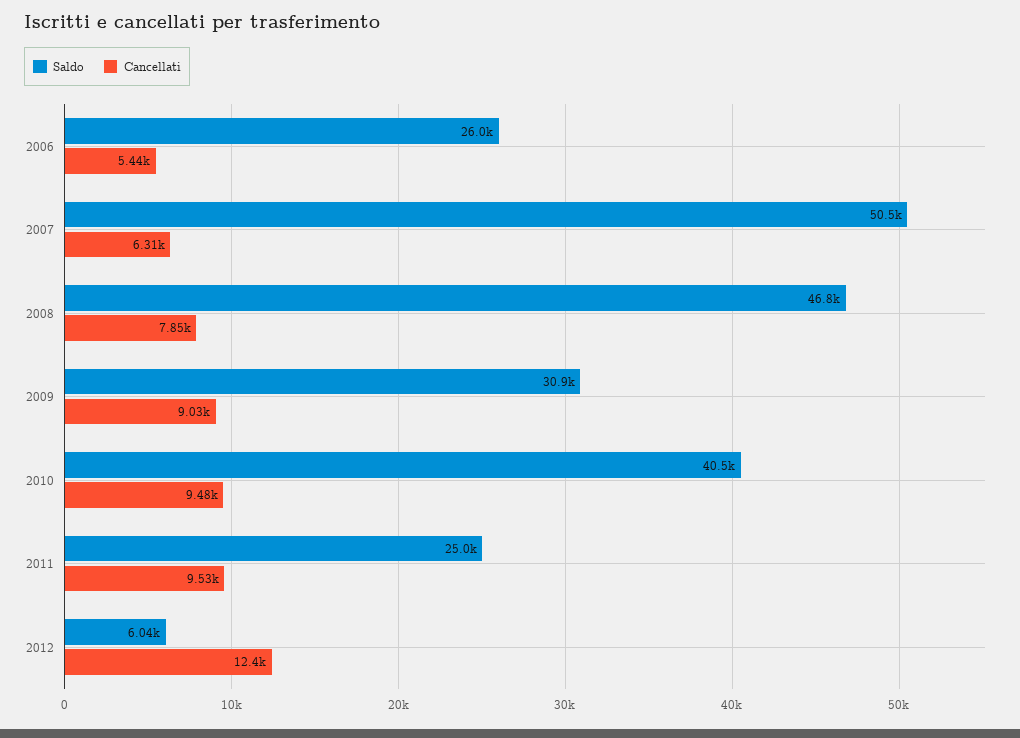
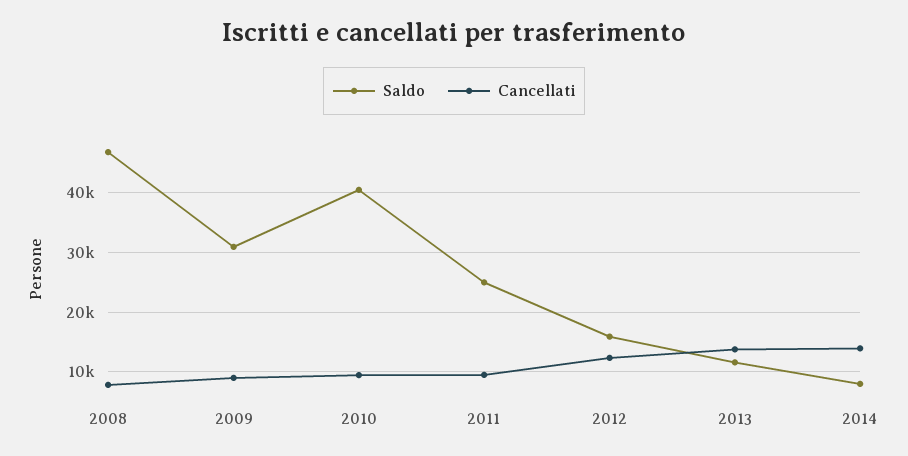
Saldo, 2006: 26000 -> none
Cancellati, 2006: 5440 -> none
Saldo, 2007: 50500 -> none
Cancellati, 2007: 6310 -> none
Saldo, 2012: 6040 -> 16000
Saldo, 2013: none -> 12000
Cancellati, 2013: none -> 14000
Saldo, 2014: none -> 8000
Cancellati, 2014: none -> 14000

